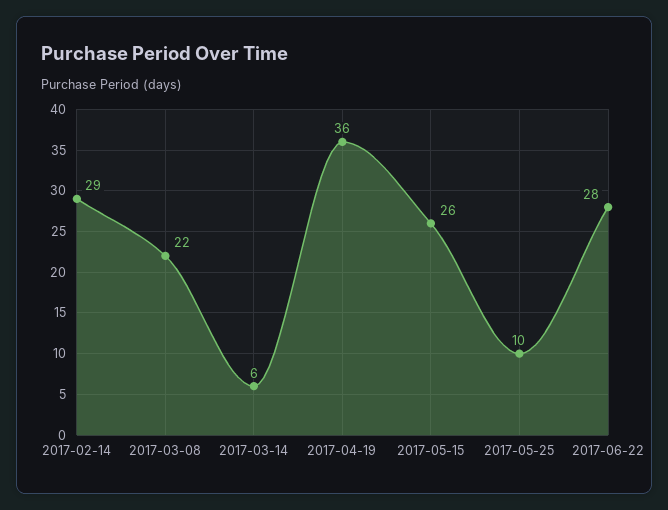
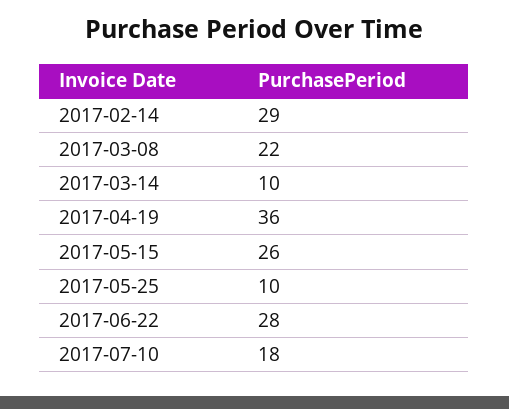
2017-03-14: 6 -> 10
2017-07-10: none -> 18

